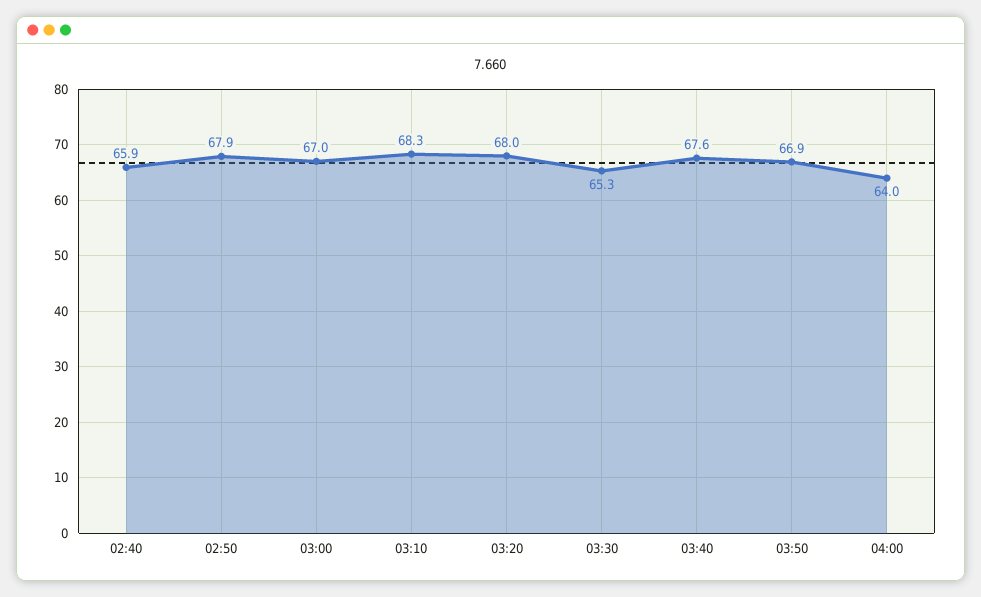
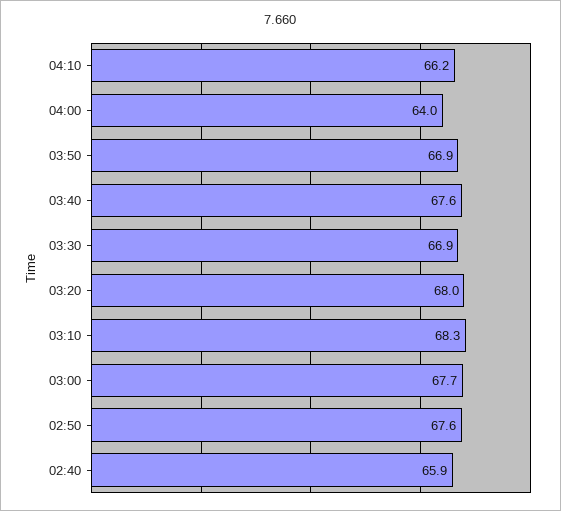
02:50: 67.9 -> 67.6
03:00: 67 -> 67.7
03:30: 65.3 -> 66.9
04:10: none -> 66.2

